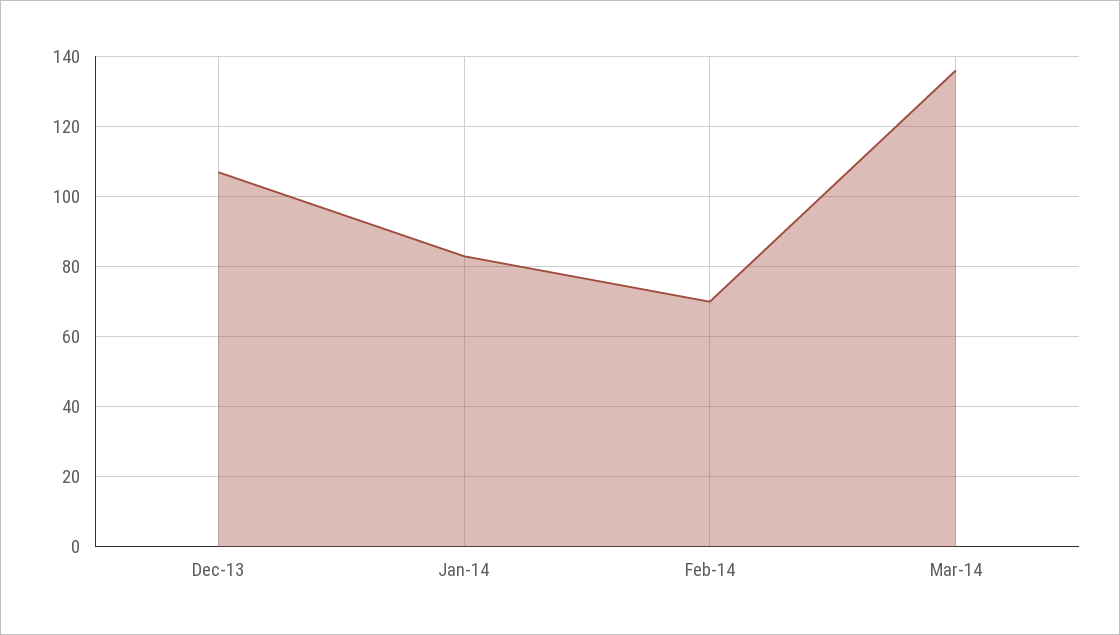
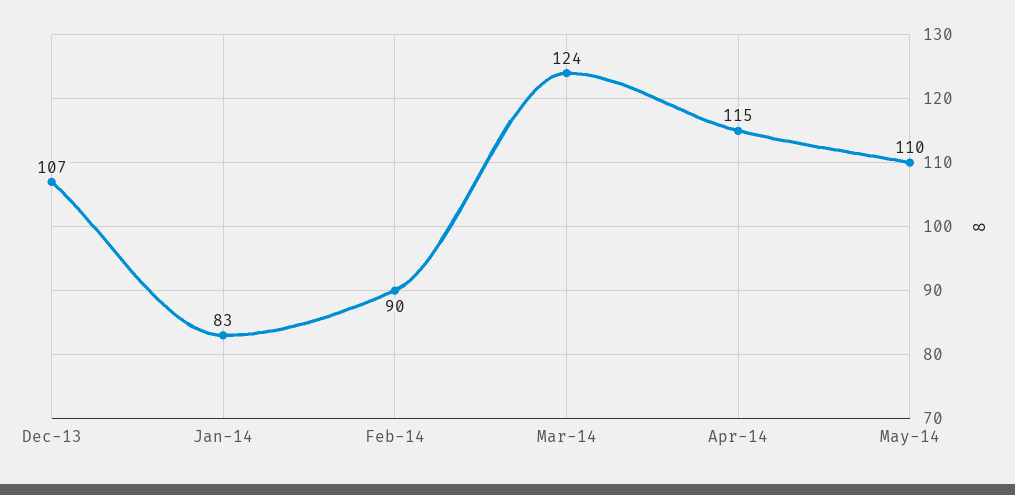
Feb-14: 70 -> 90
Mar-14: 135 -> 124
Apr-14: none -> 115
May-14: none -> 110

